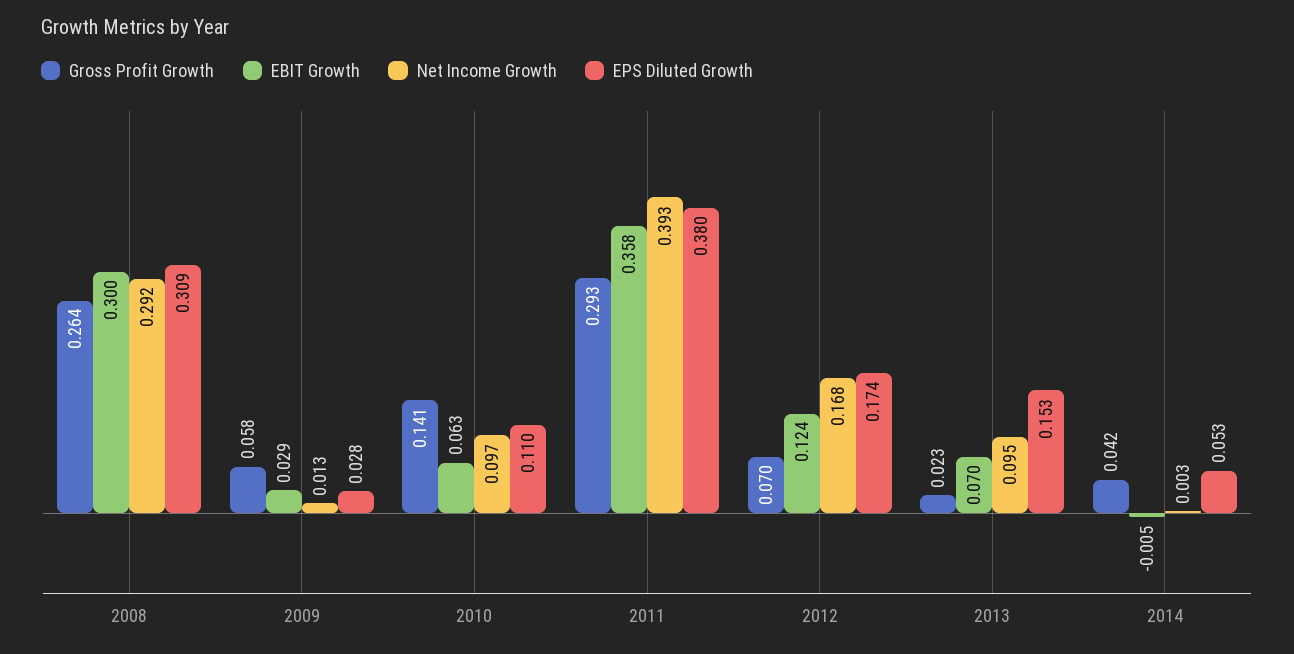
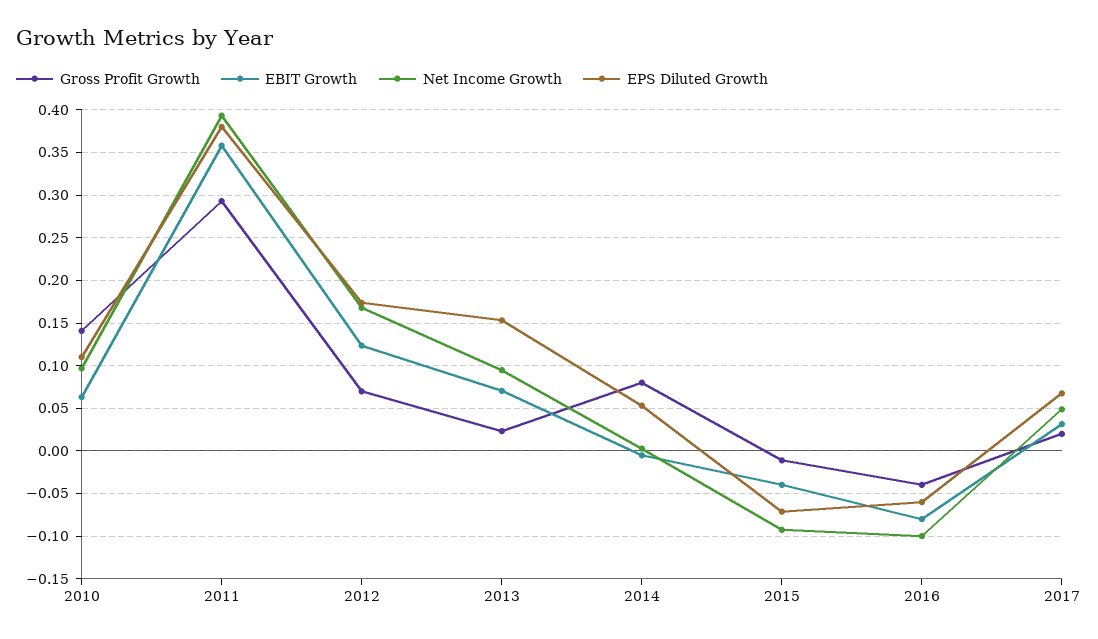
Gross Profit Growth, 2008: 0.264 -> none
EBIT Growth, 2008: 0.3 -> none
Net Income Growth, 2008: 0.292 -> none
EPS Diluted Growth, 2008: 0.309 -> none
Gross Profit Growth, 2009: 0.058 -> none
EBIT Growth, 2009: 0.029 -> none
Net Income Growth, 2009: 0.013 -> none
EPS Diluted Growth, 2009: 0.028 -> none
Gross Profit Growth, 2014: 0.042 -> 0.08
Gross Profit Growth, 2015: none -> -0.01
EBIT Growth, 2015: none -> -0.04
Net Income Growth, 2015: none -> -0.09
EPS Diluted Growth, 2015: none -> -0.07
Gross Profit Growth, 2016: none -> -0.04
EBIT Growth, 2016: none -> -0.08
Net Income Growth, 2016: none -> -0.1
EPS Diluted Growth, 2016: none -> -0.06
Gross Profit Growth, 2017: none -> 0.02
EBIT Growth, 2017: none -> 0.03
Net Income Growth, 2017: none -> 0.05
EPS Diluted Growth, 2017: none -> 0.07

